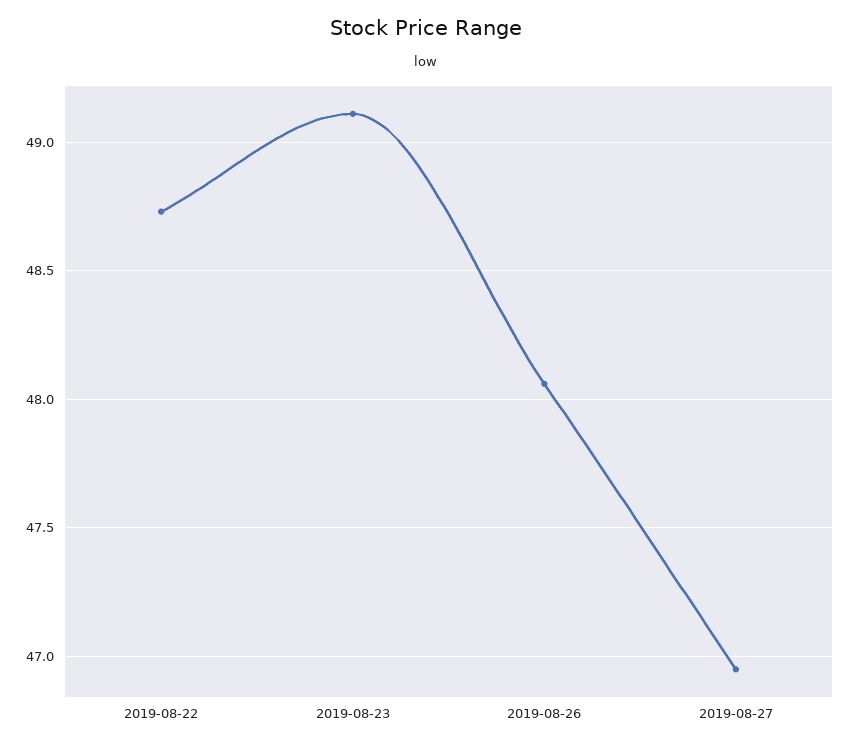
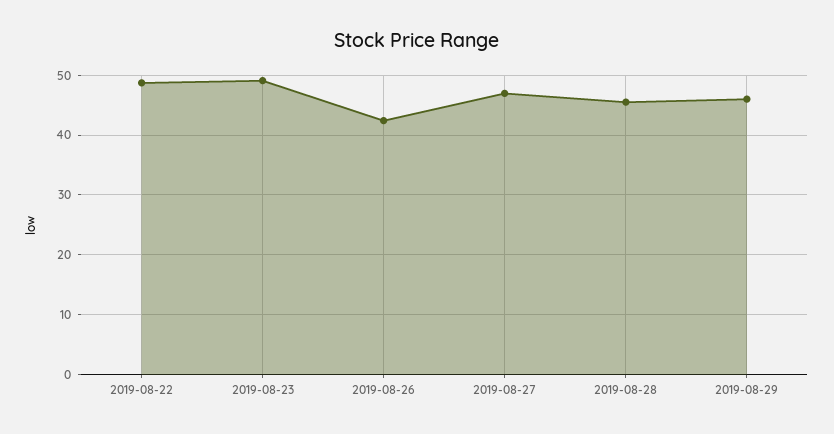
2019-08-26: 48.05 -> 42
2019-08-28: none -> 46
2019-08-29: none -> 46

